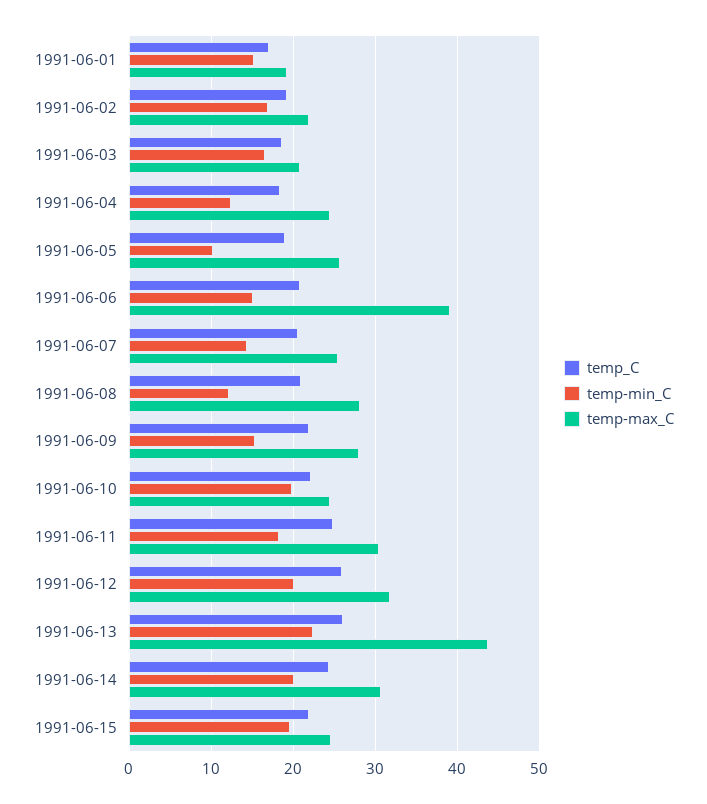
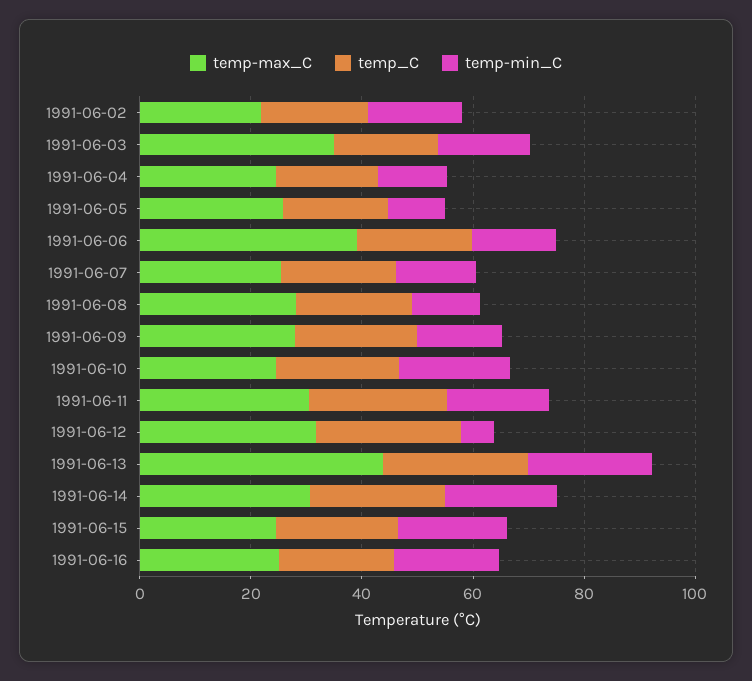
temp_C, 1991-06-01: 17 -> none
temp-min_C, 1991-06-01: 15 -> none
temp-max_C, 1991-06-01: 19 -> none
temp-max_C, 1991-06-03: 21 -> 35
temp-min_C, 1991-06-12: 20 -> 5
temp-max_C, 1991-06-16: none -> 25
temp_C, 1991-06-16: none -> 20
temp-min_C, 1991-06-16: none -> 20

